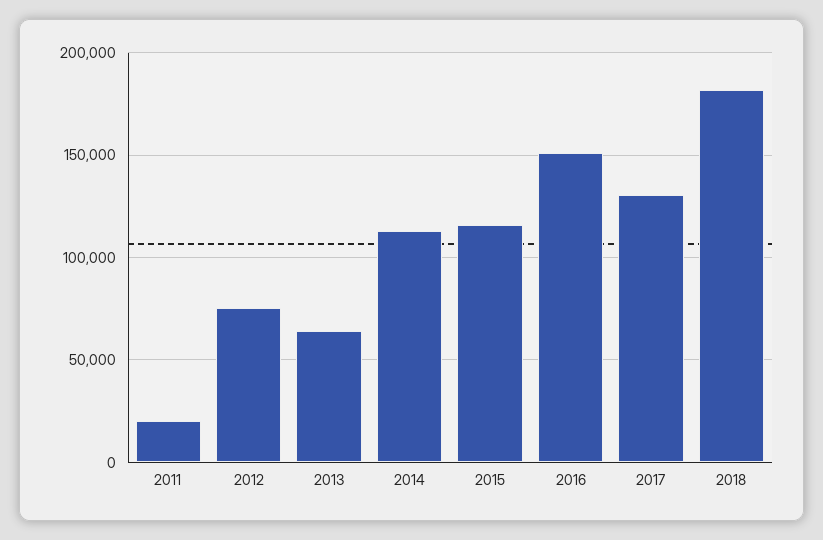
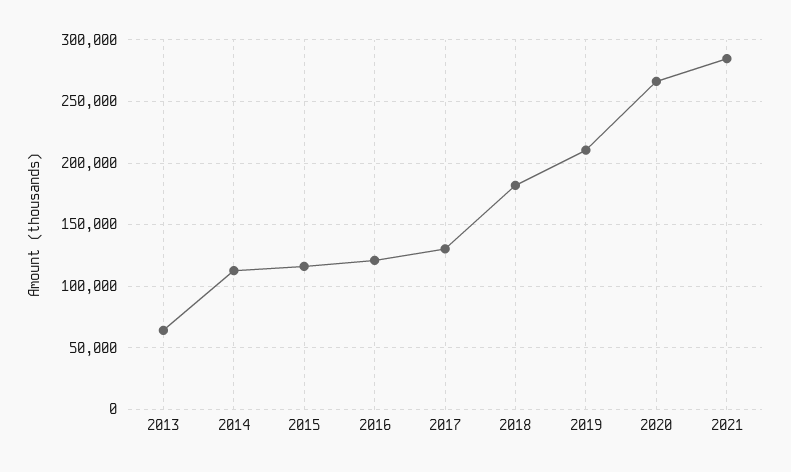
2011: 20000 -> none
2012: 75000 -> none
2016: 150000 -> 120000
2019: none -> 210000
2020: none -> 265000
2021: none -> 285000

